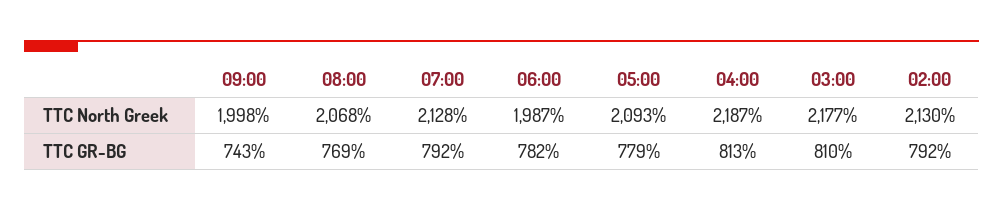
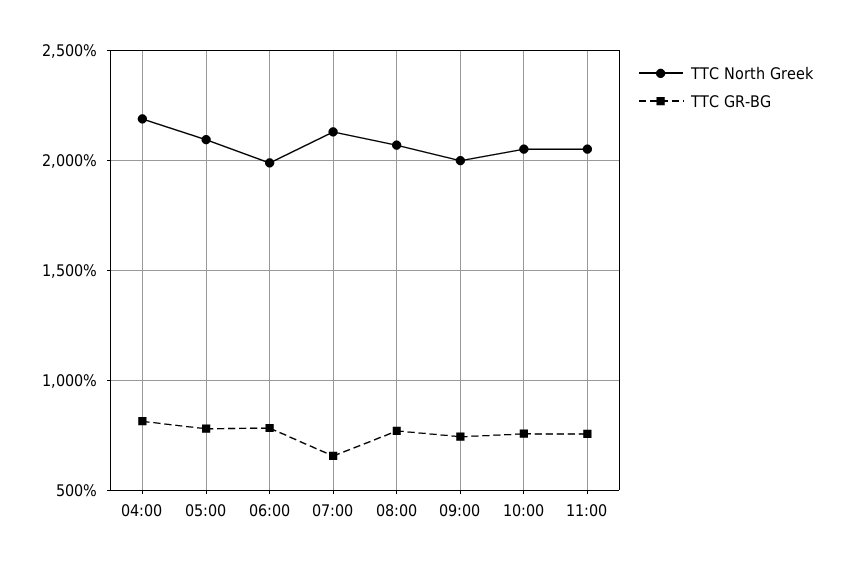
TTC North Greek, 03:00: 2177 -> none
TTC North Greek, 02:00: 2130 -> none
TTC GR-BG, 07:00: 792 -> 650
TTC GR-BG, 03:00: 810 -> none
TTC GR-BG, 02:00: 792 -> none
TTC North Greek, 10:00: none -> 2050
TTC GR-BG, 10:00: none -> 750
TTC North Greek, 11:00: none -> 2050
TTC GR-BG, 11:00: none -> 750

